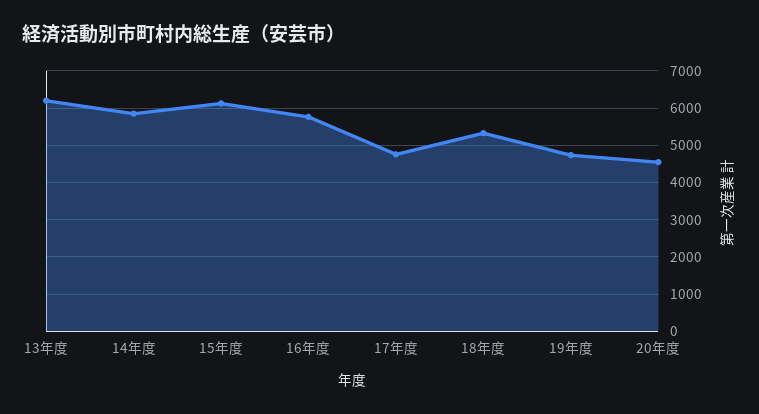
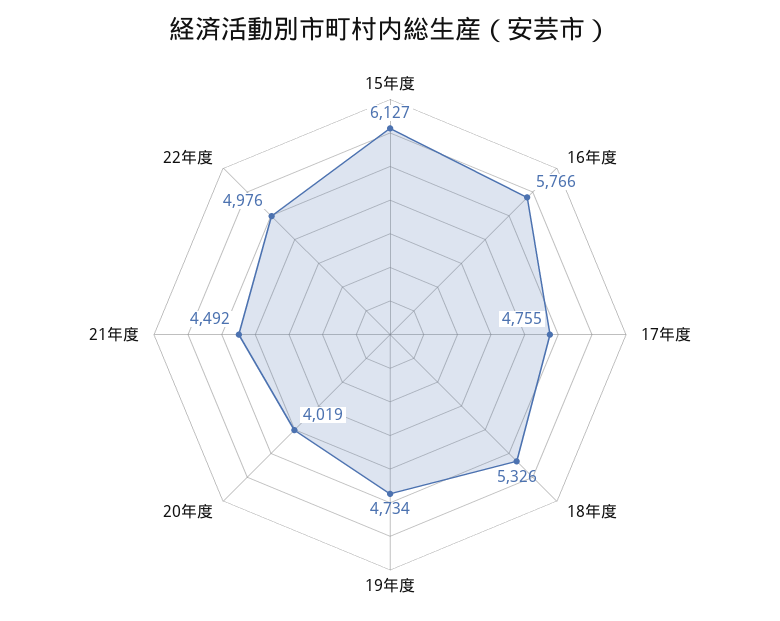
13年度: 6200 -> none
14年度: 5800 -> none
20年度: 4600 -> 4019
21年度: none -> 4492
22年度: none -> 4976

